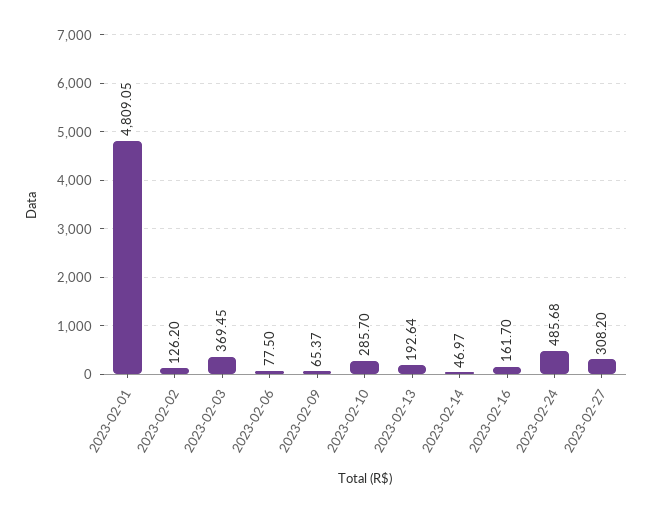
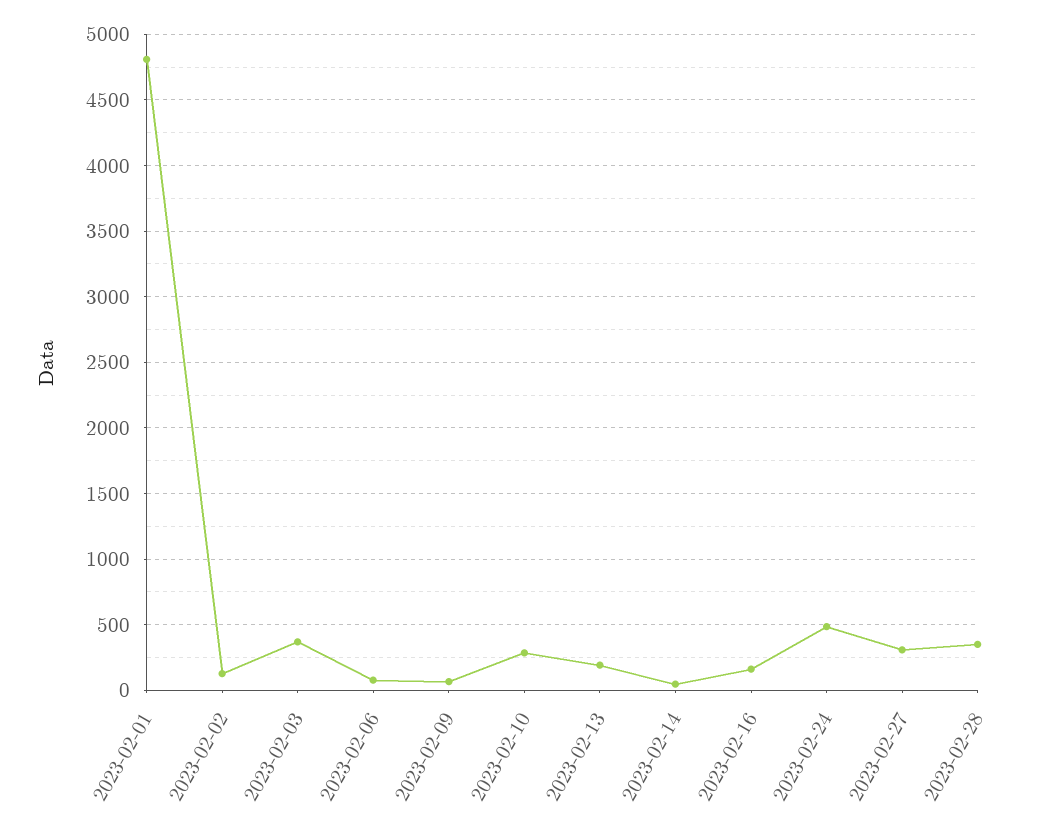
2023-02-28: none -> 350

